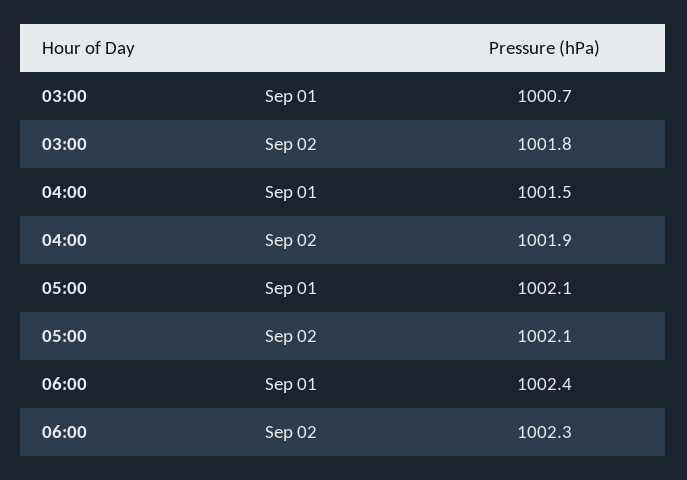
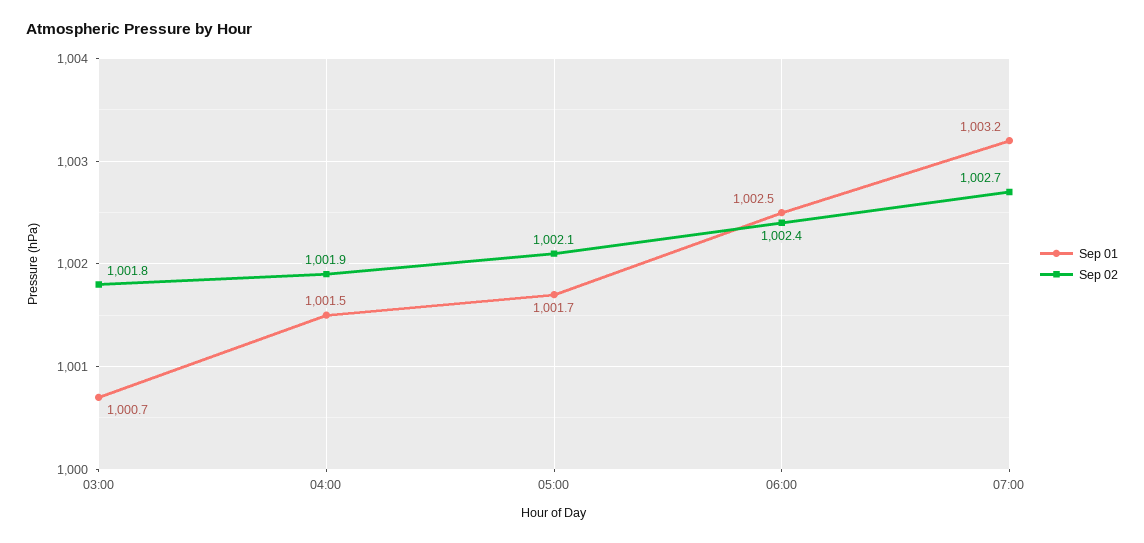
Sep 01, 05:00: 1002.1 -> 1001.7
Sep 01, 06:00: 1002.4 -> 1002.5
Sep 02, 06:00: 1002.3 -> 1002.4
Sep 01, 07:00: none -> 1003.2
Sep 02, 07:00: none -> 1002.7

